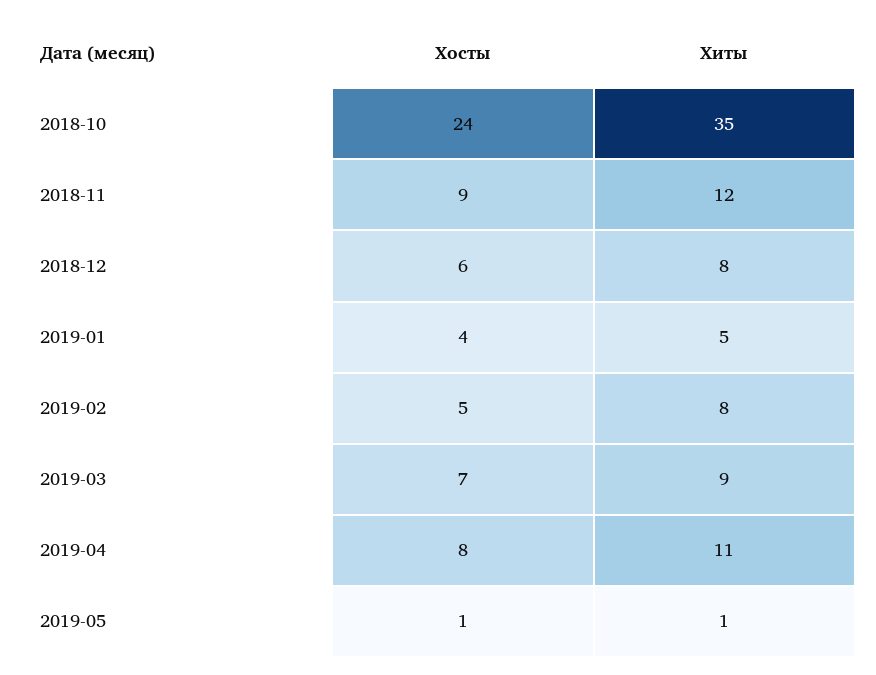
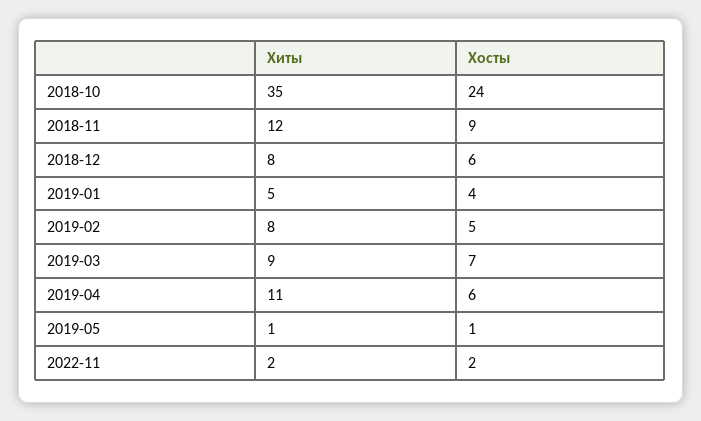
Хосты, 2019-04: 8 -> 6
Хиты, 2022-11: none -> 2
Хосты, 2022-11: none -> 2

